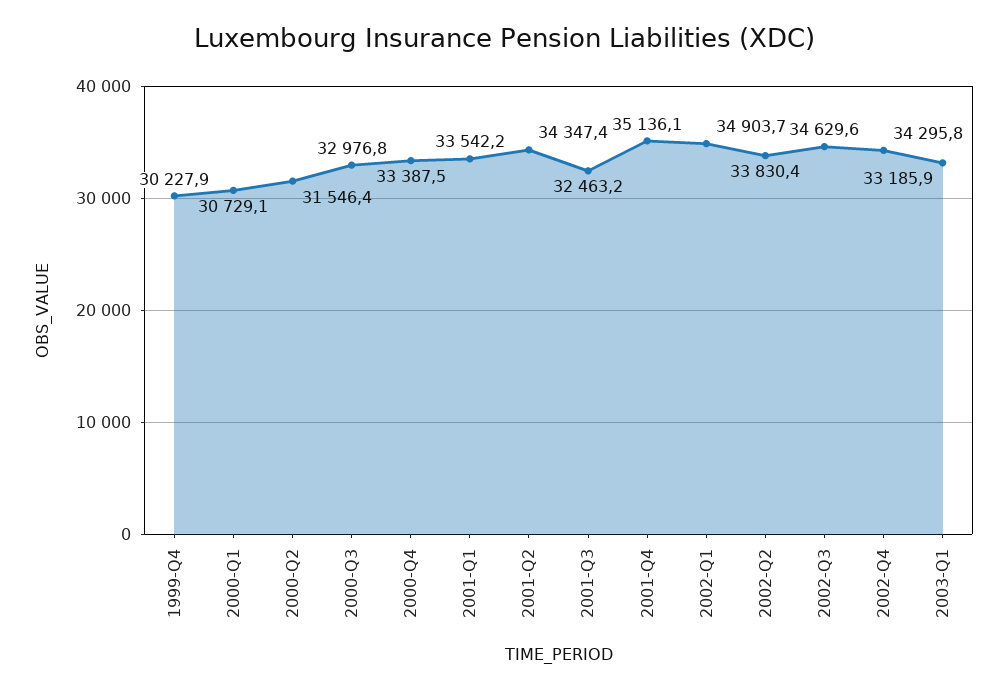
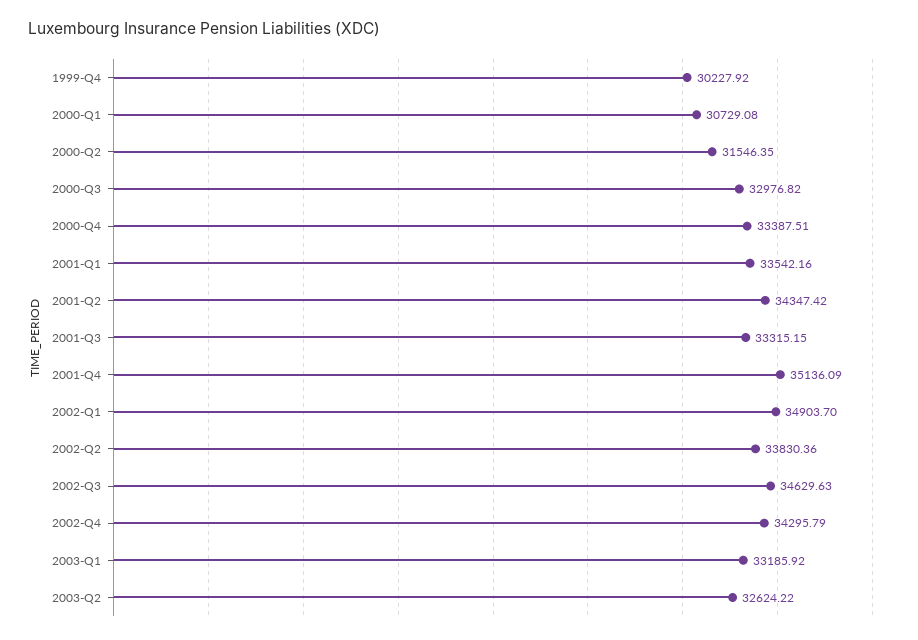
2001-Q3: 32463.2 -> 33315.15
2003-Q2: none -> 32624.22

